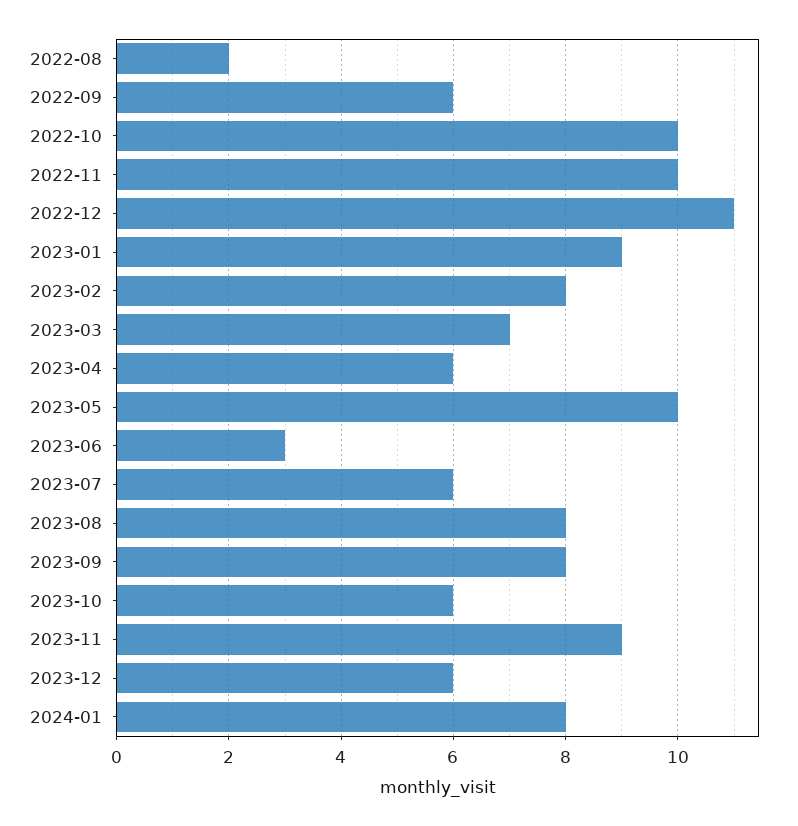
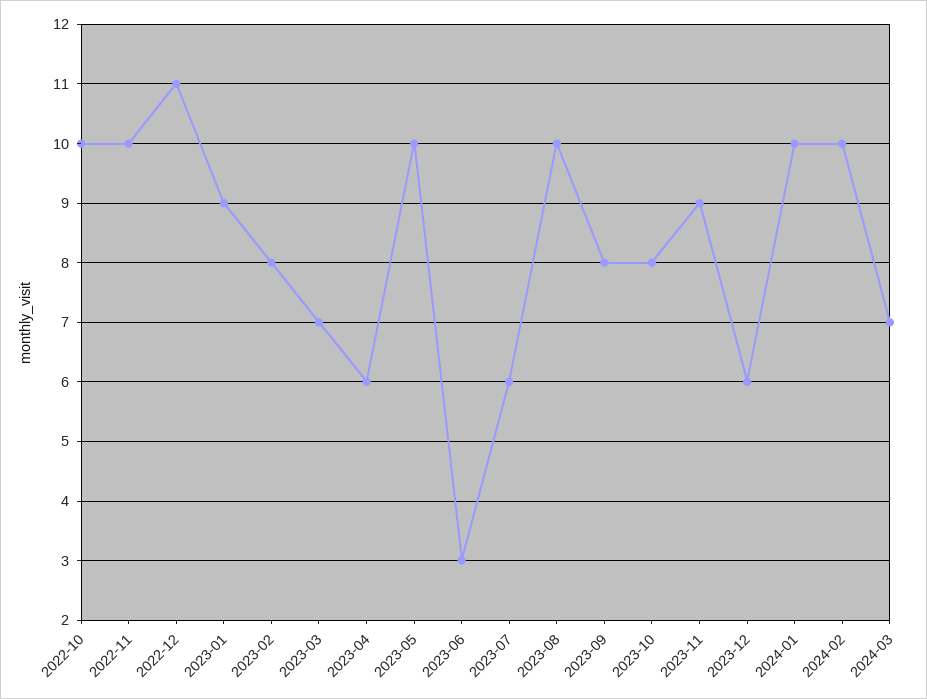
2022-08: 2 -> none
2022-09: 6 -> none
2023-08: 8 -> 10
2023-10: 6 -> 8
2024-01: 8 -> 10
2024-02: none -> 10
2024-03: none -> 7

